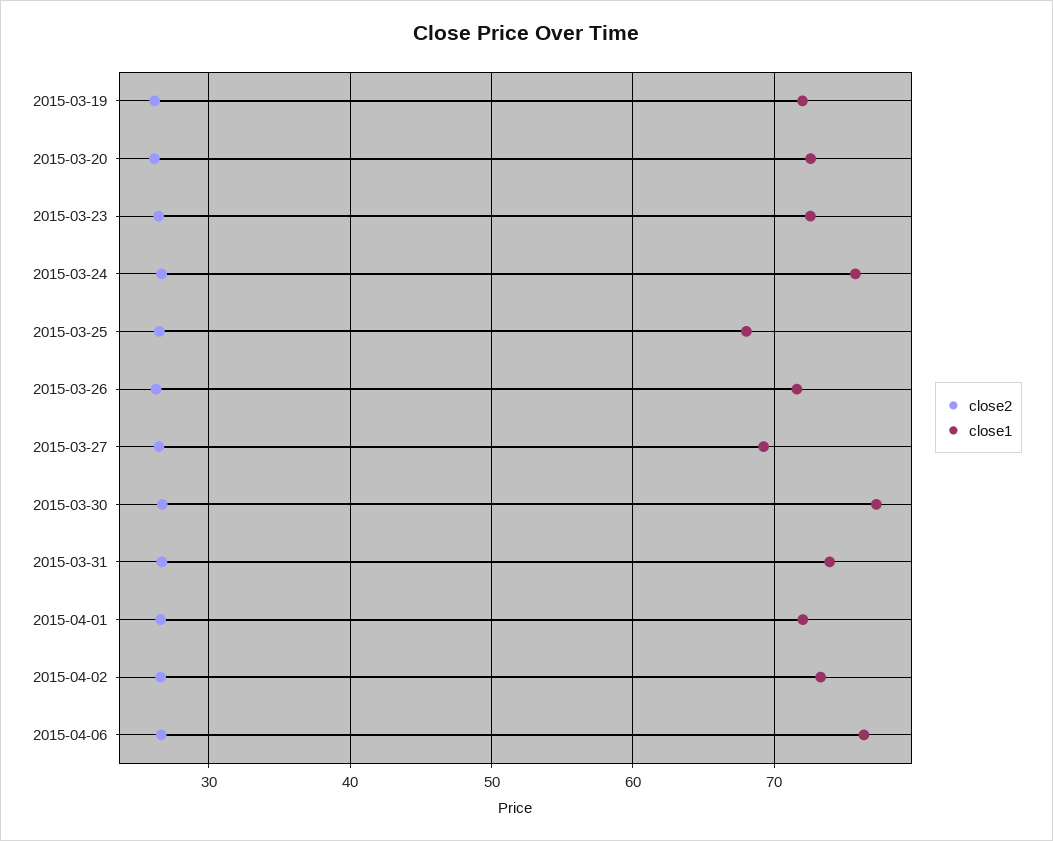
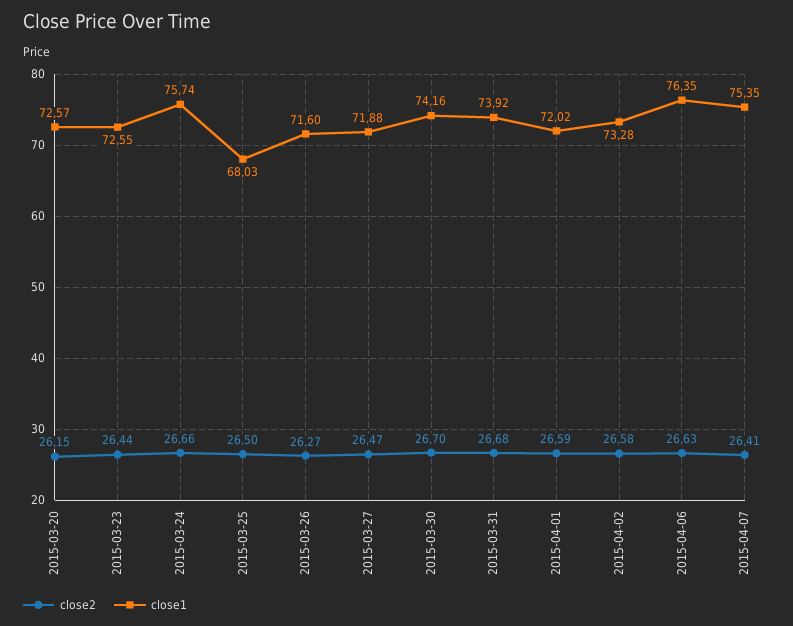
close2, 2015-03-19: 26 -> none
close1, 2015-03-19: 72 -> none
close1, 2015-03-27: 69 -> 71.88
close1, 2015-03-30: 77 -> 74.16
close2, 2015-04-07: none -> 26.41
close1, 2015-04-07: none -> 75.35

